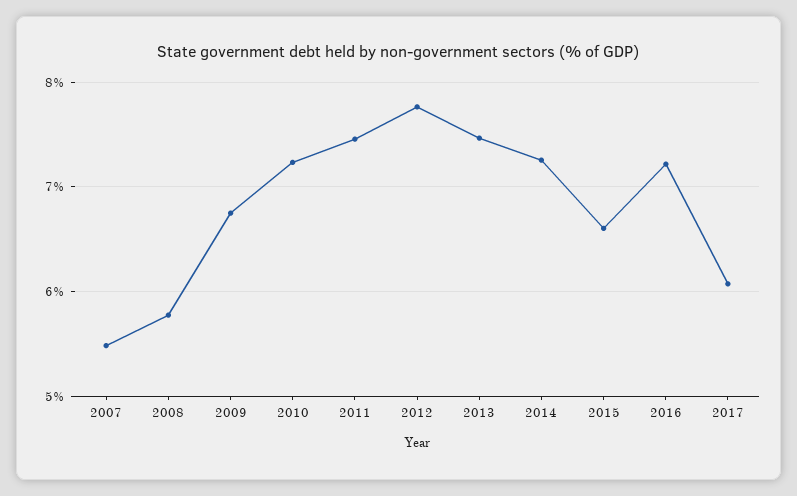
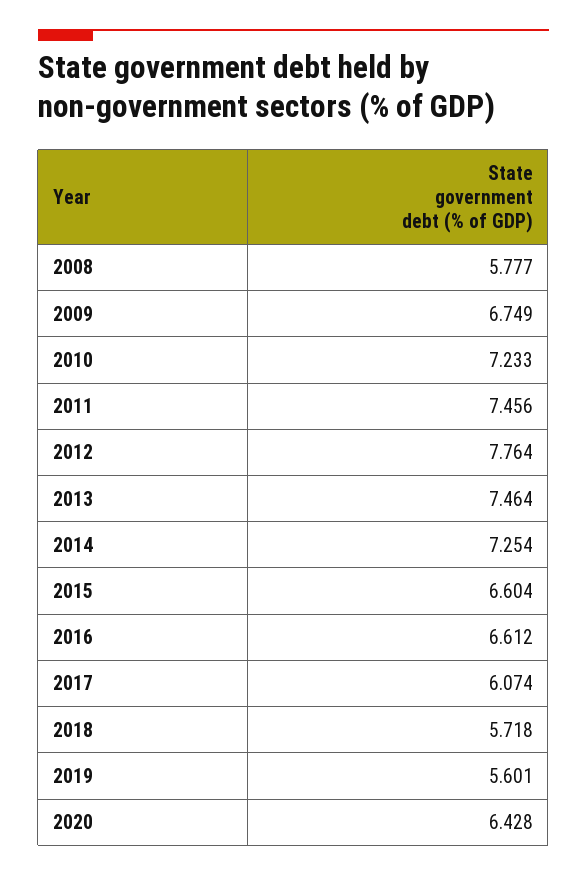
2007: 5.5 -> none
2016: 7.2 -> 6.612
2018: none -> 5.718
2019: none -> 5.601
2020: none -> 6.428

